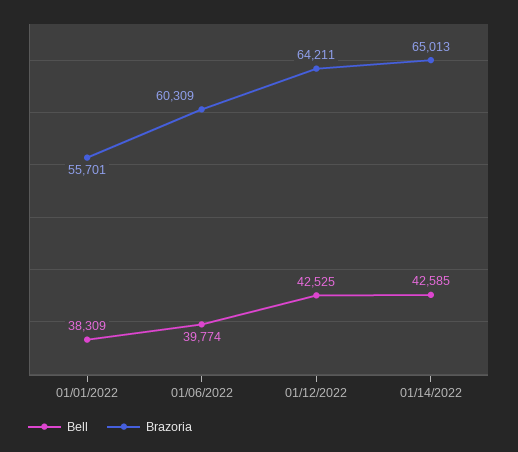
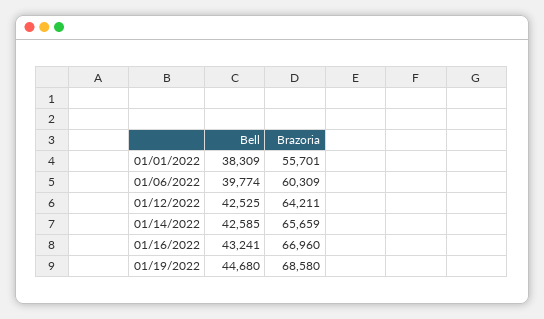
Brazoria, 01/14/2022: 65013 -> 65659
Bell, 01/16/2022: none -> 43241
Brazoria, 01/16/2022: none -> 66960
Bell, 01/19/2022: none -> 44680
Brazoria, 01/19/2022: none -> 68580

